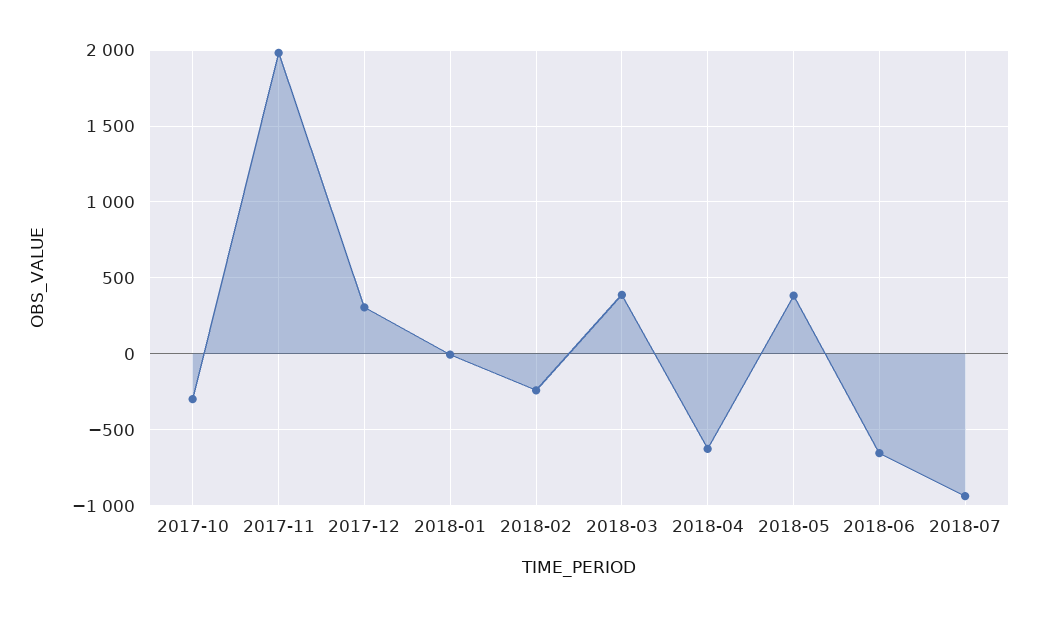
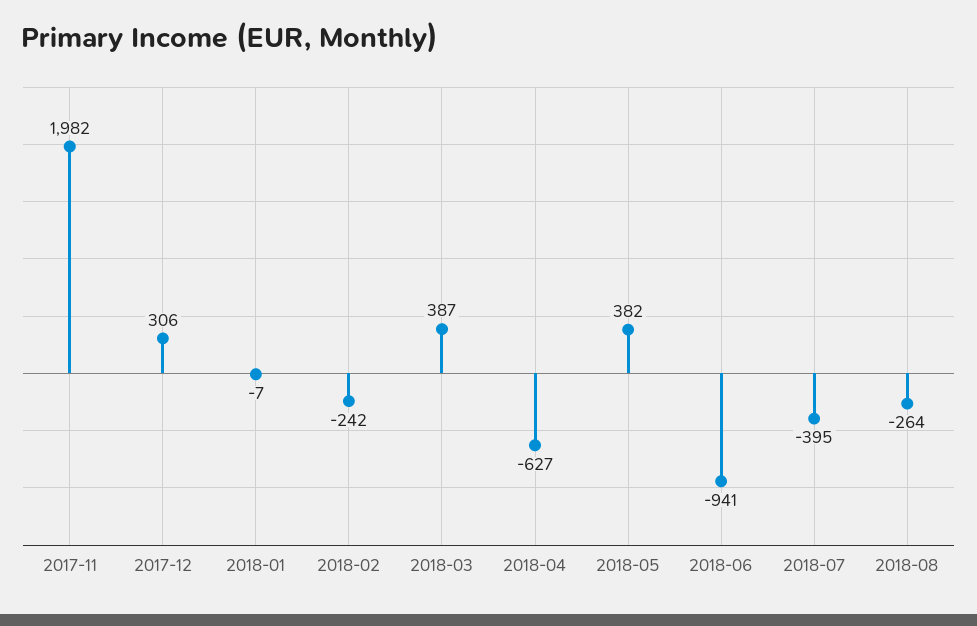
2017-10: -300 -> none
2018-06: -650 -> -941
2018-07: -950 -> -395
2018-08: none -> -264

